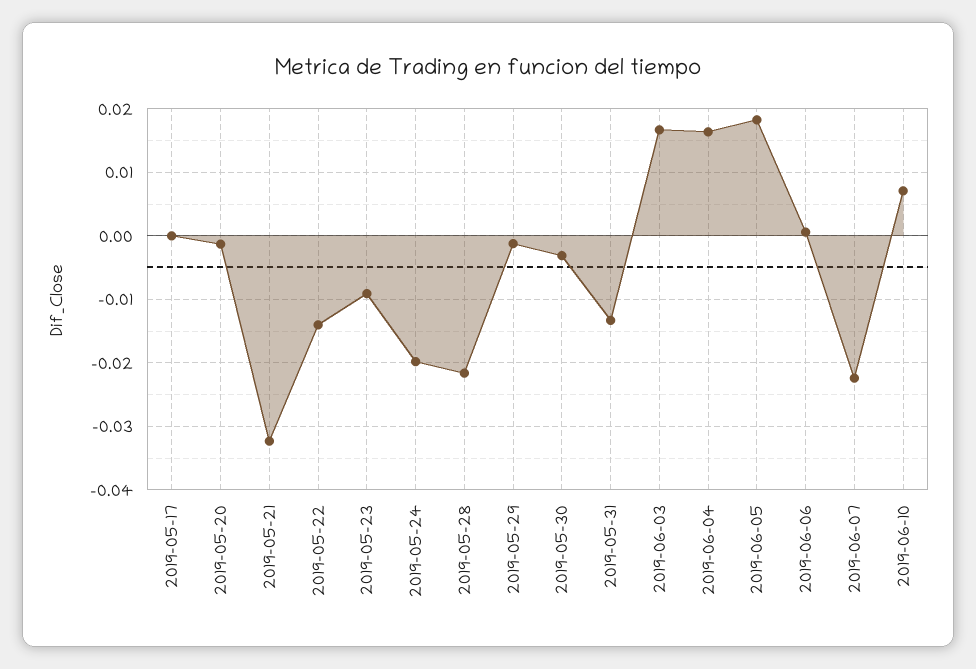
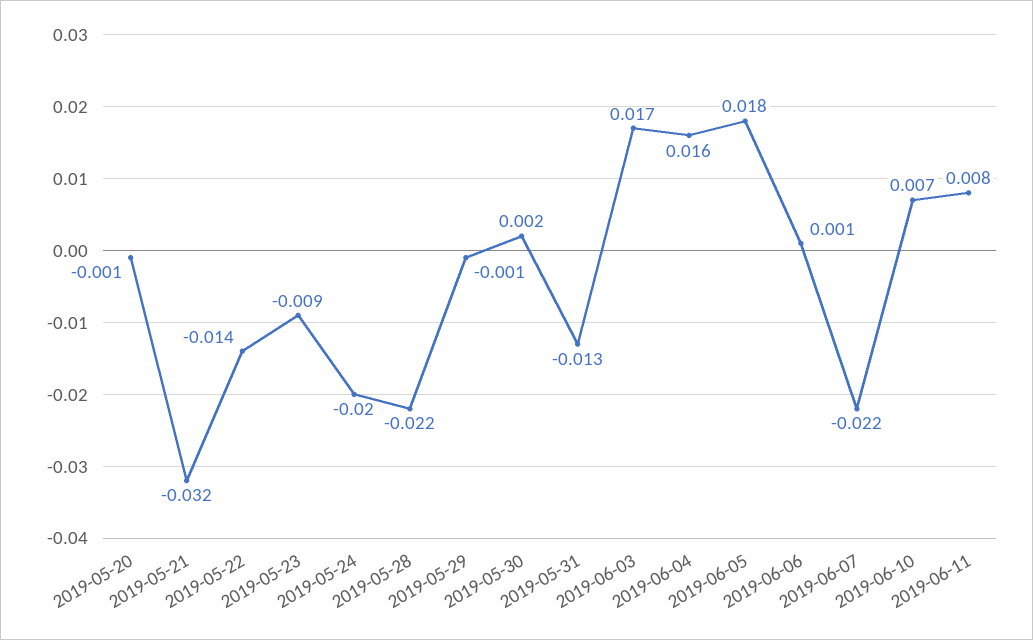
2019-05-17: 0 -> none
2019-05-30: -0.003 -> 0.002
2019-06-11: none -> 0.008

